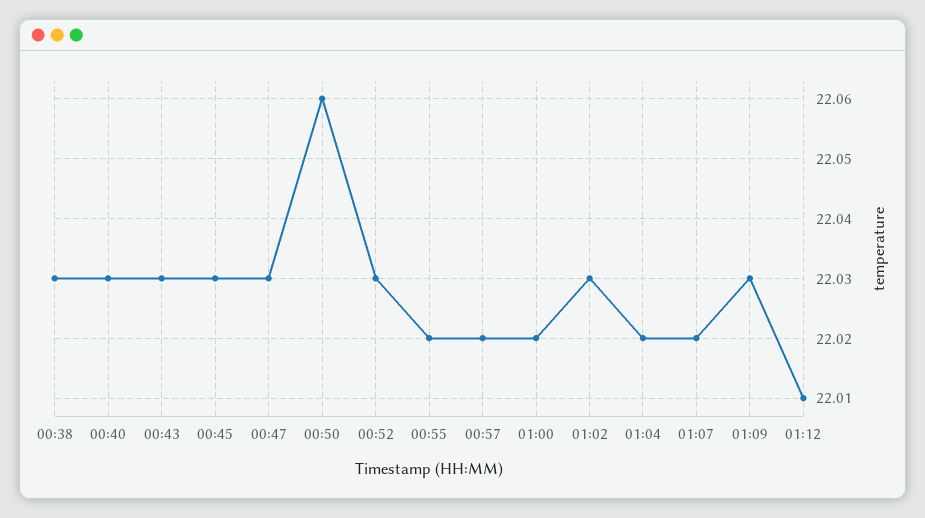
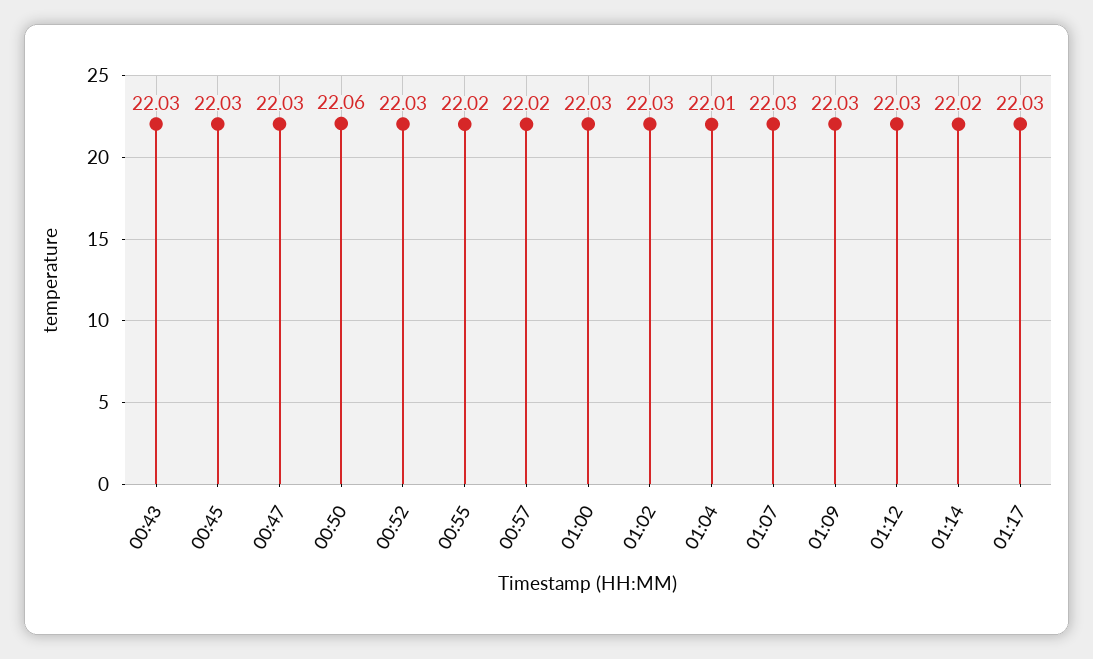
00:38: 22.03 -> none
00:40: 22.03 -> none
01:00: 22.02 -> 22.03
01:04: 22.02 -> 22.01
01:07: 22.02 -> 22.03
01:12: 22.01 -> 22.03
01:14: none -> 22.02
01:17: none -> 22.03

